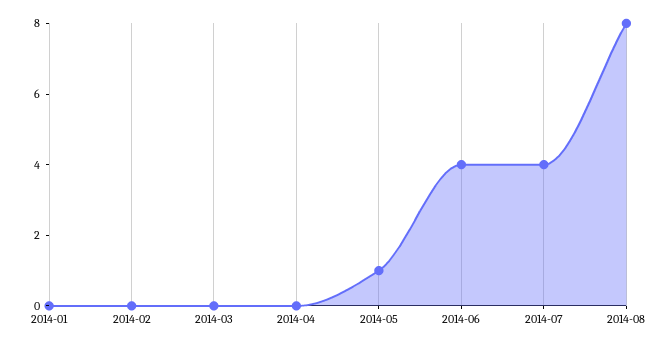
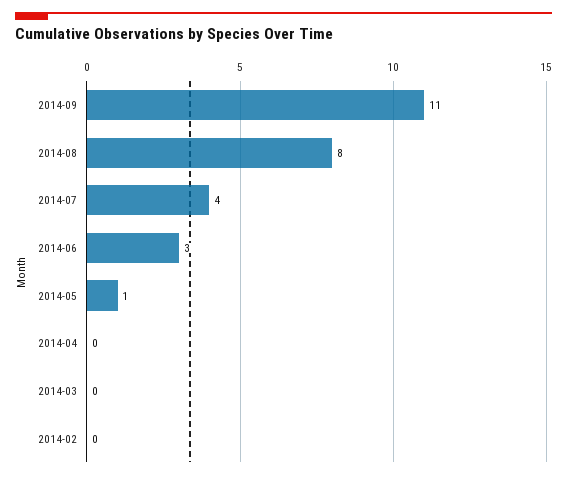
2014-01: 0 -> none
2014-06: 4 -> 3
2014-09: none -> 11

